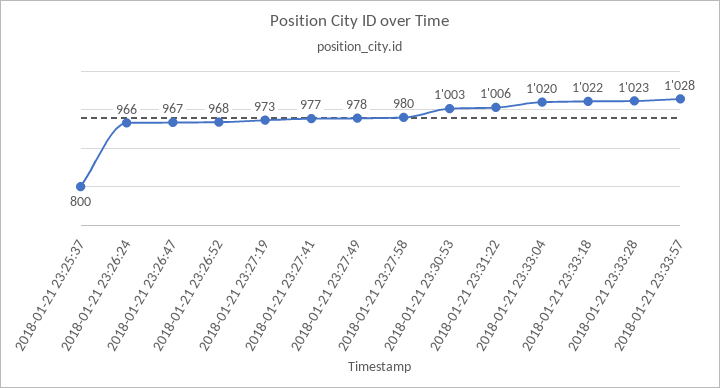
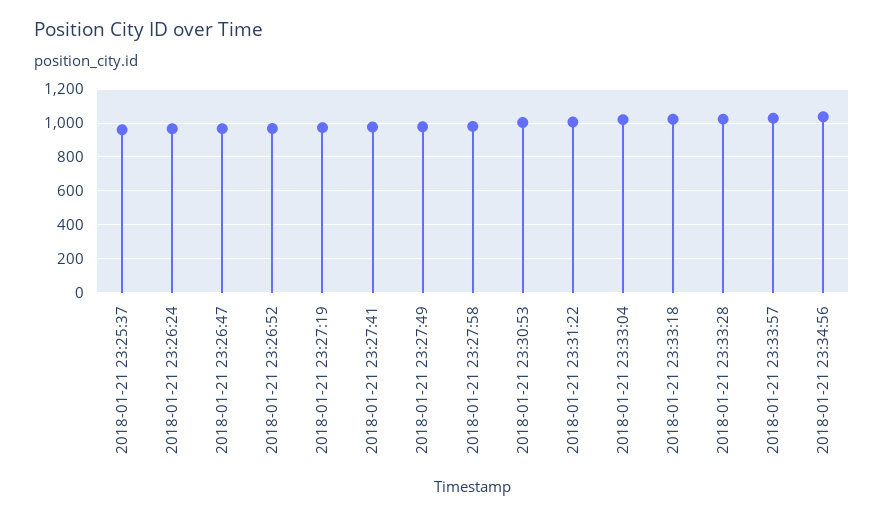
2018-01-21 23:25:37: 800 -> 950
2018-01-21 23:34:56: none -> 1050

